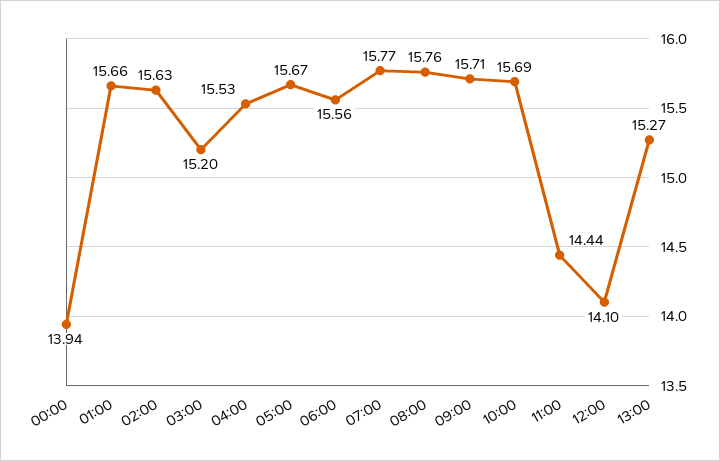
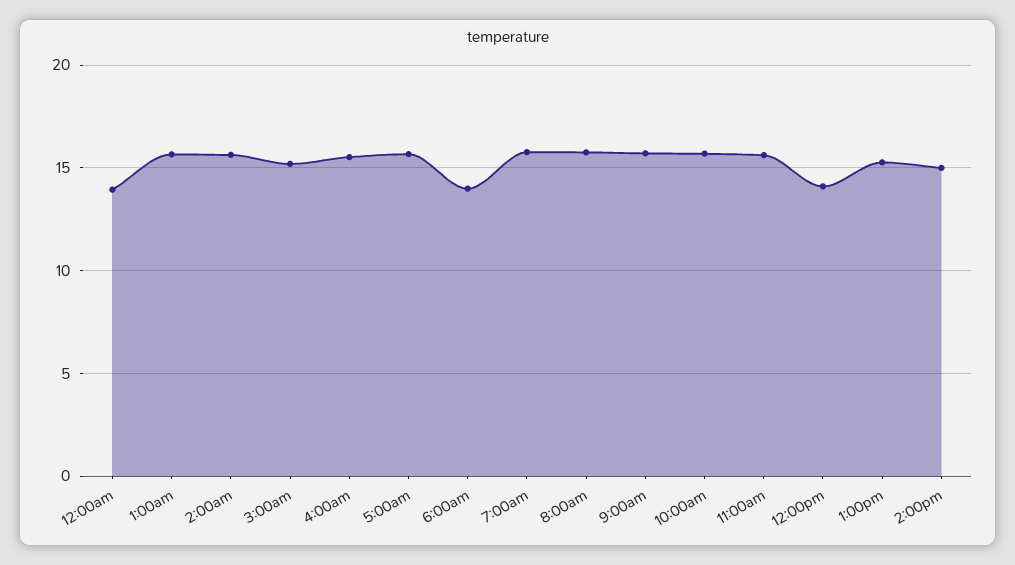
06:00: 15.56 -> 14
11:00: 14.44 -> 15.5
2:00pm: none -> 15

